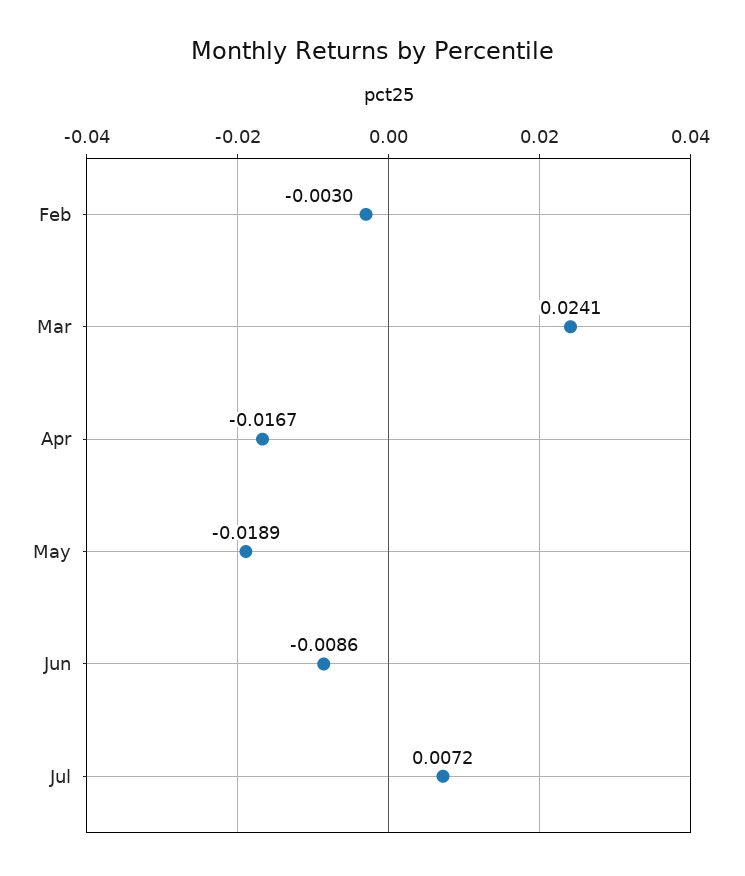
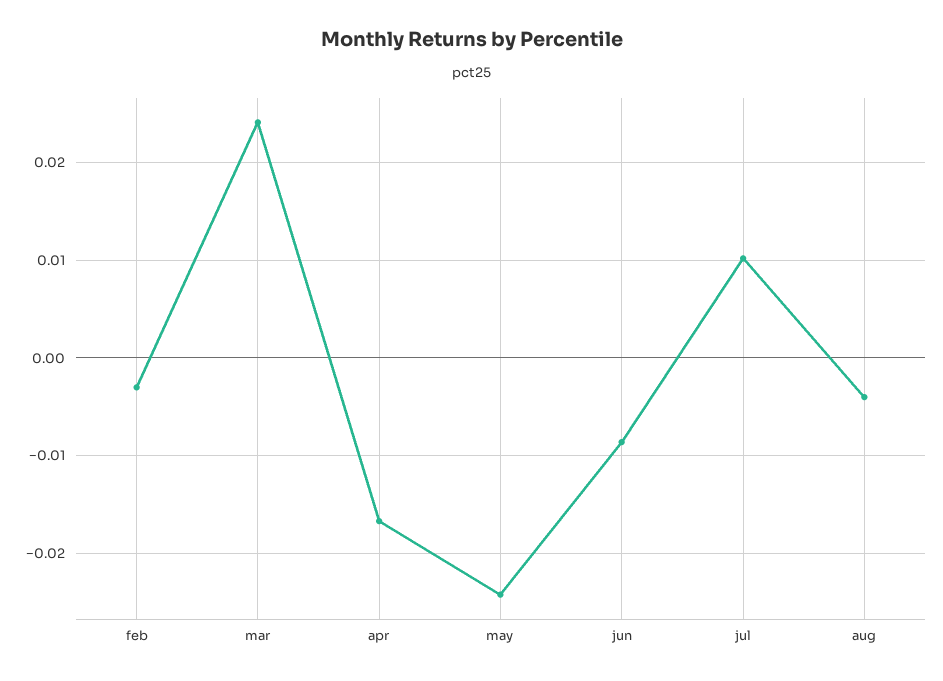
May: -0.0189 -> -0.024
Jul: 0.0072 -> 0.01
aug: none -> -0.004

